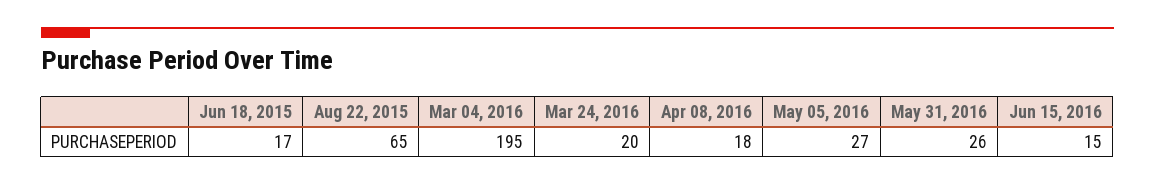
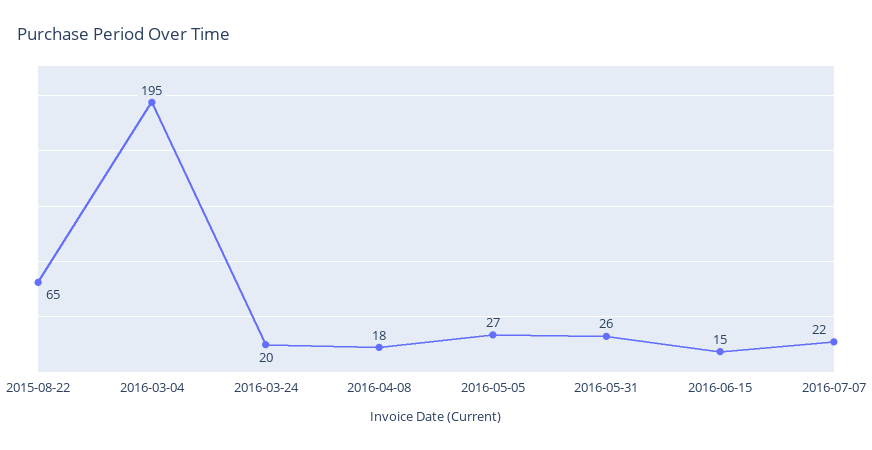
Jun 18, 2015: 17 -> none
2016-07-07: none -> 22

